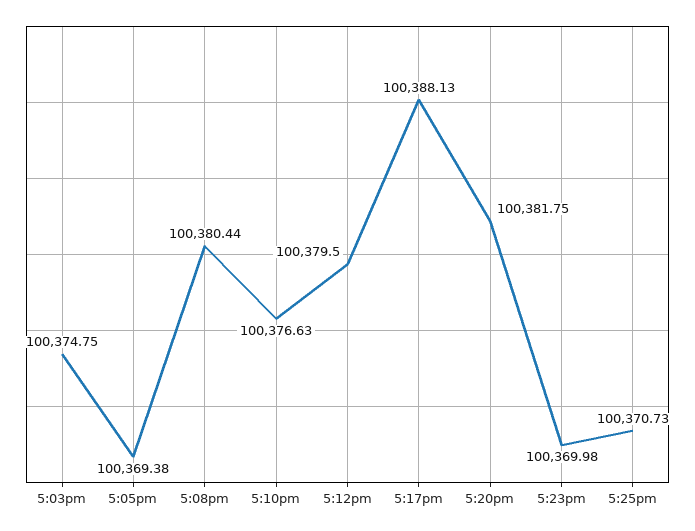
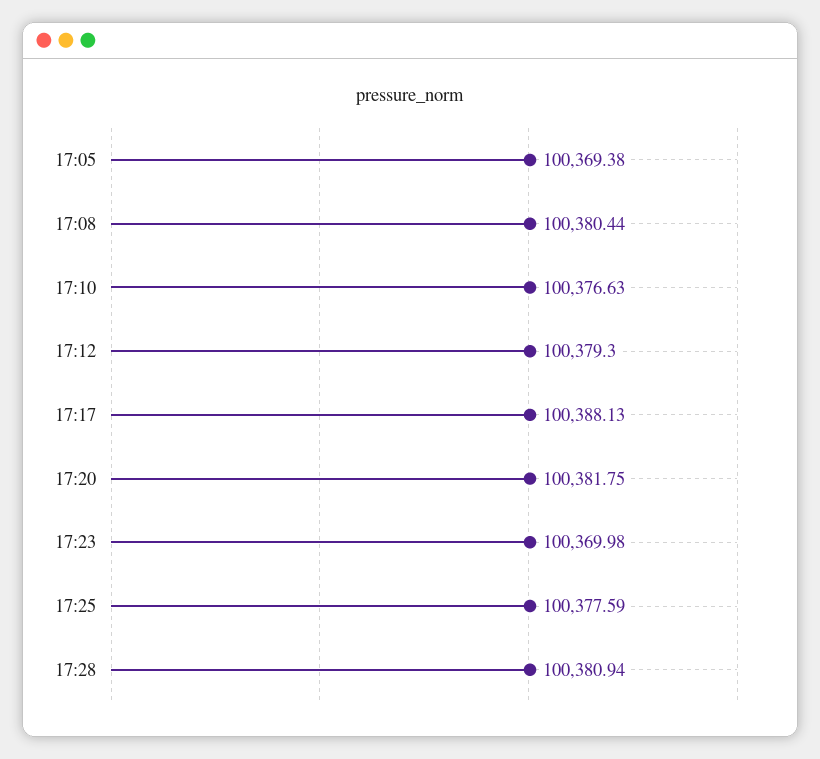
5:03pm: 100374.75 -> none
5:12pm: 100379.5 -> 100379.3
5:25pm: 100370.73 -> 100377.59
17:28: none -> 100380.94

